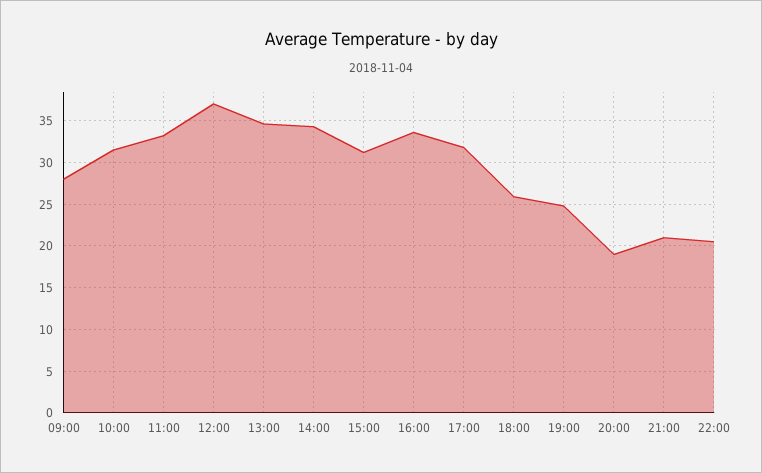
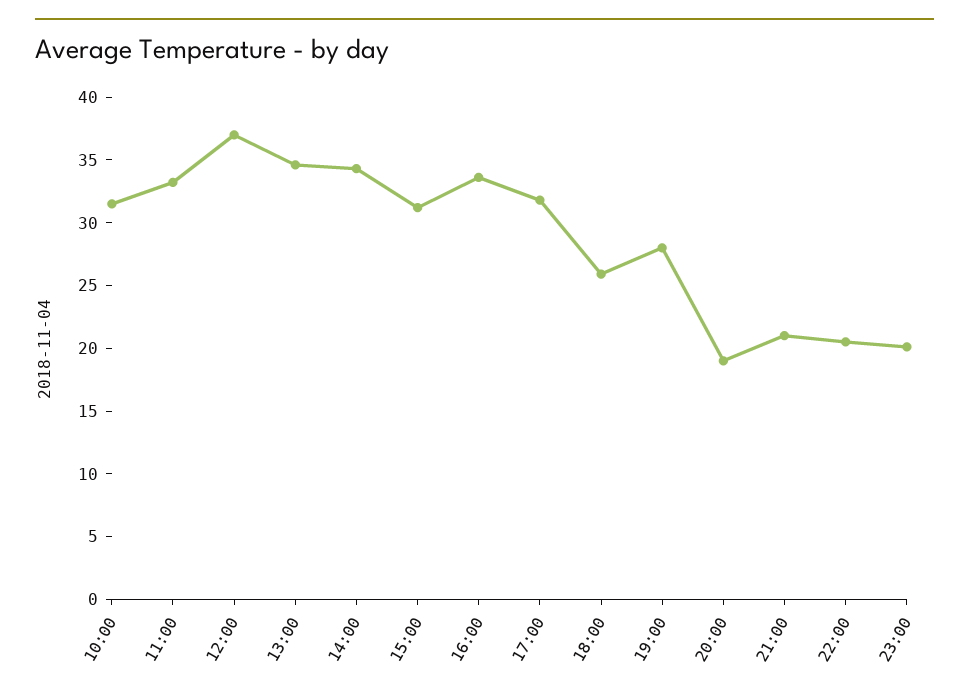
09:00: 28 -> none
19:00: 25 -> 28
23:00: none -> 20

